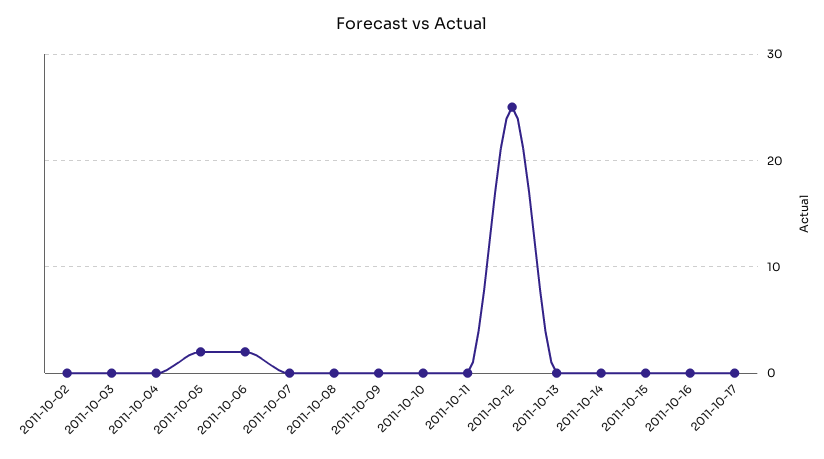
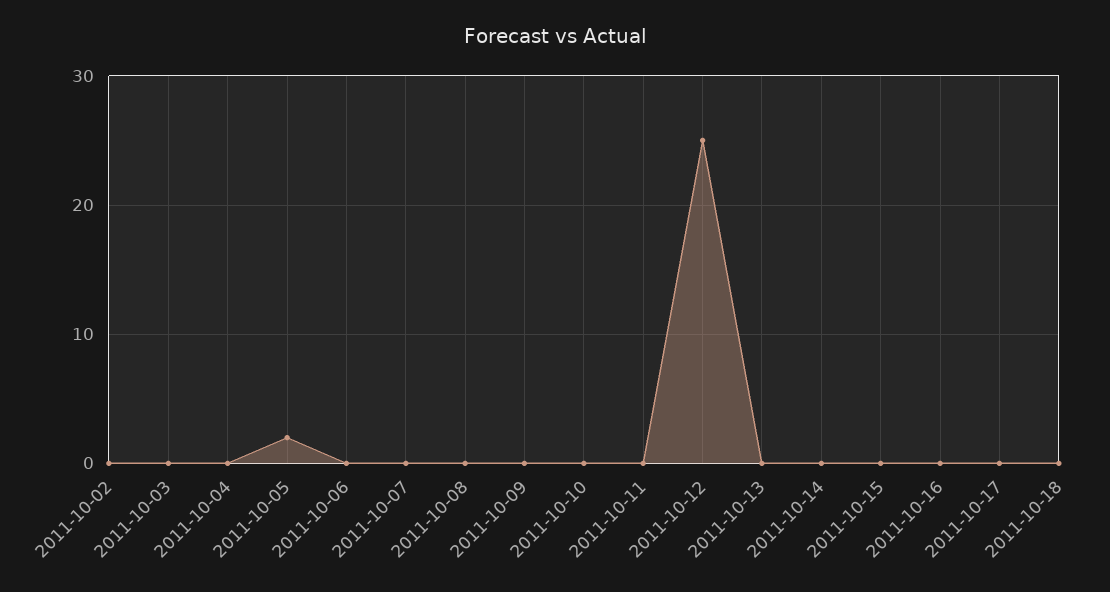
2011-10-06: 2 -> 0
2011-10-18: none -> 0

